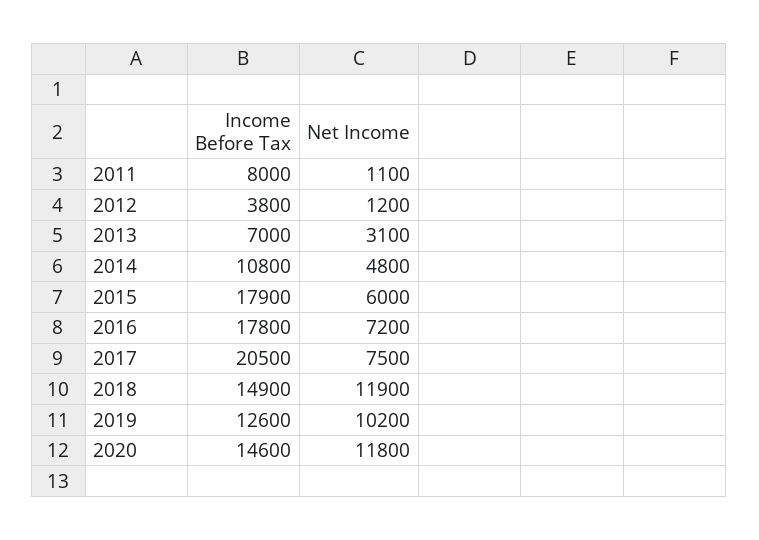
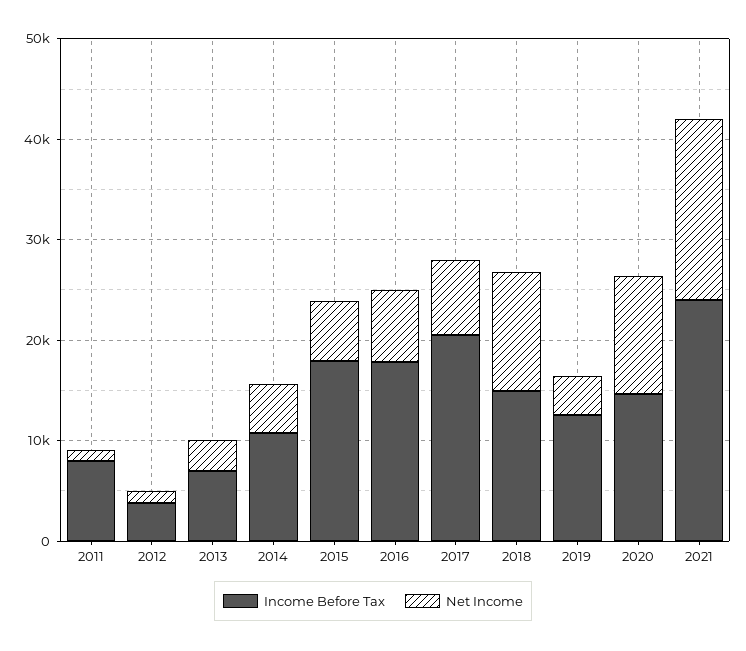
Net Income, 2019: 10200 -> 4000
Income Before Tax, 2021: none -> 24000
Net Income, 2021: none -> 18000

